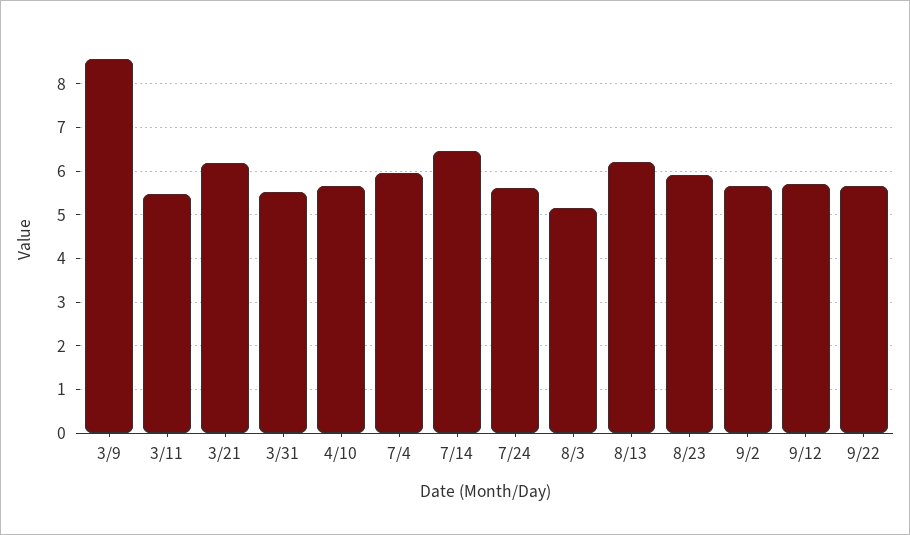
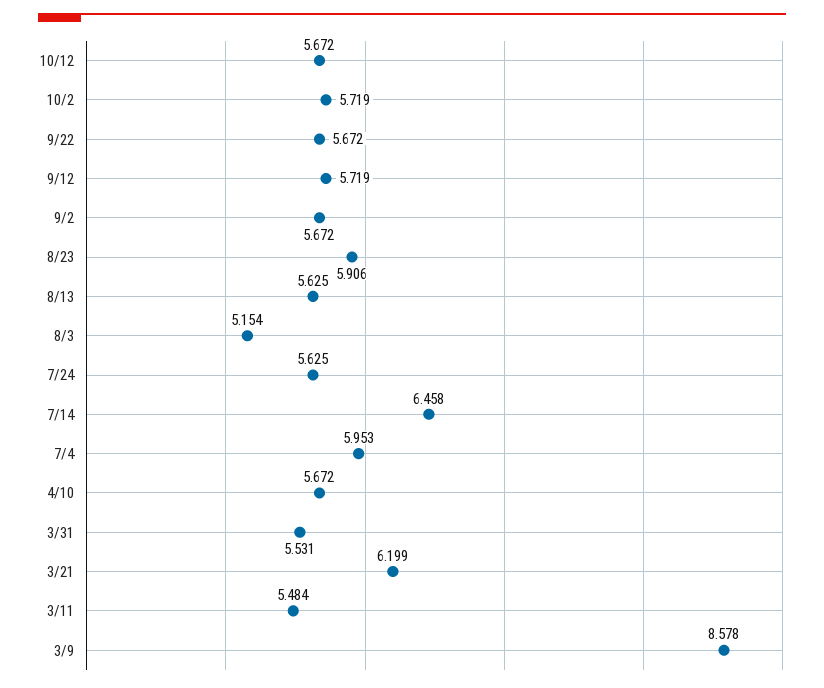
8/13: 6.2 -> 5.625
10/12: none -> 5.672
10/2: none -> 5.719

